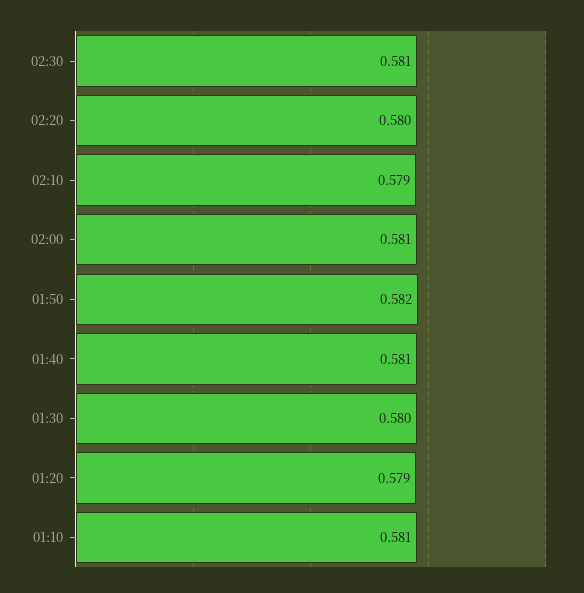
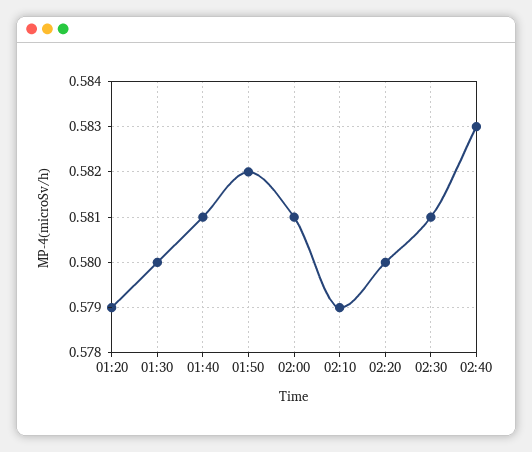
01:10: 0.581 -> none
02:40: none -> 0.583

